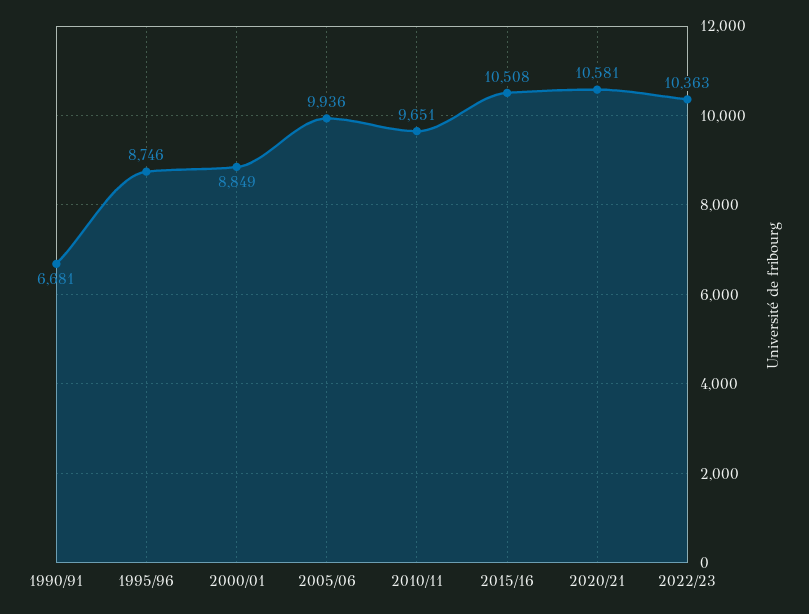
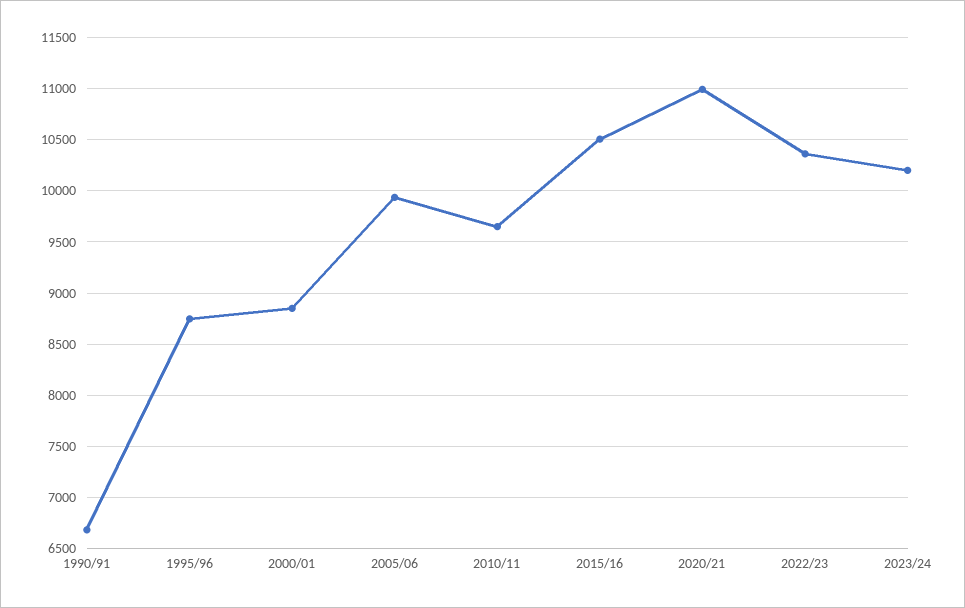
2020/21: 10581 -> 11000
2023/24: none -> 10200

